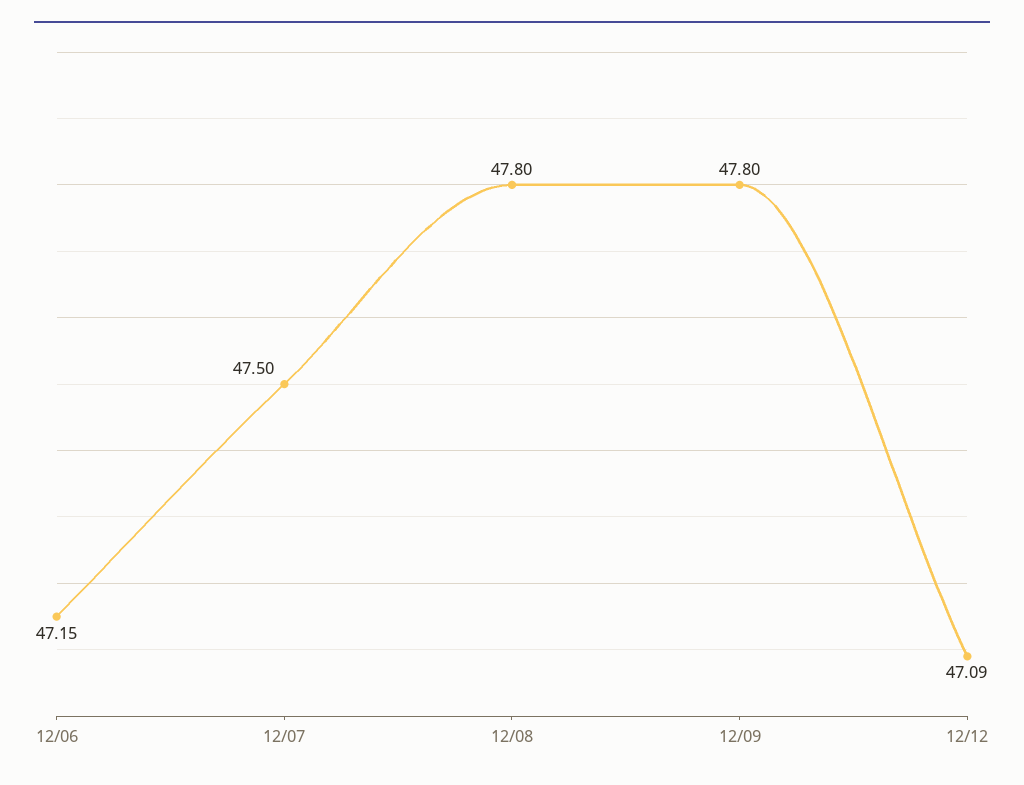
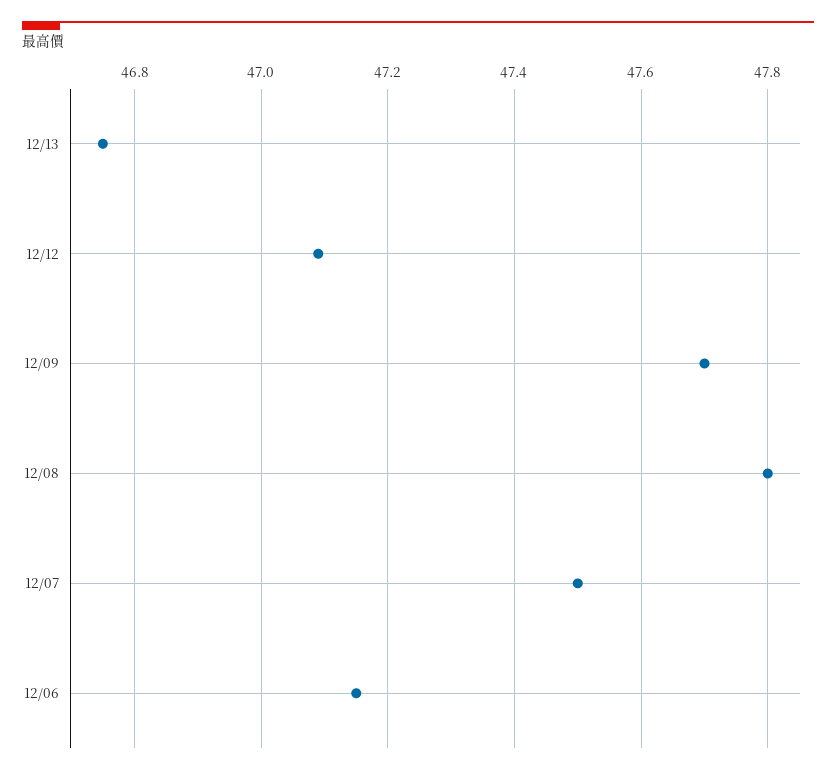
12/09: 47.8 -> 47.7
12/13: none -> 46.75

